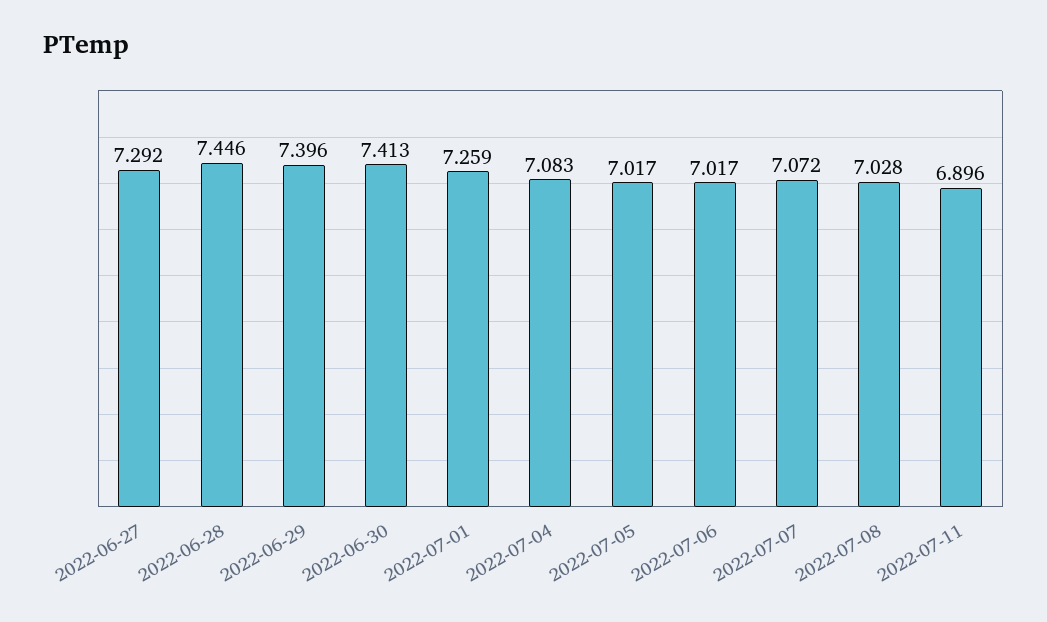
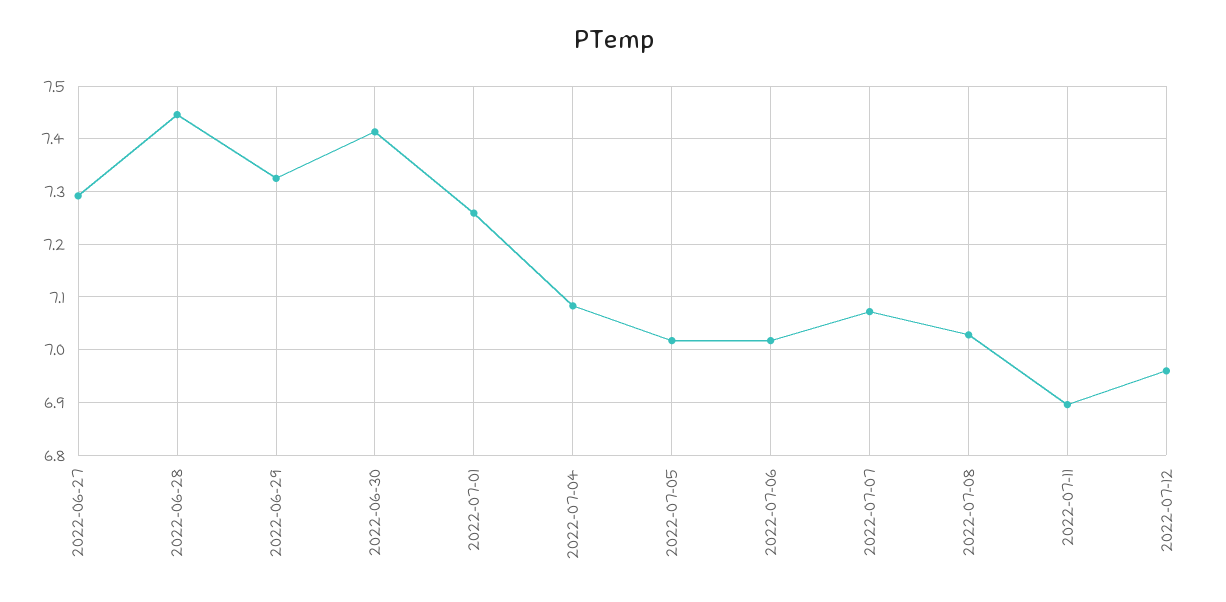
2022-06-29: 7.396 -> 7.32
2022-07-12: none -> 6.96

